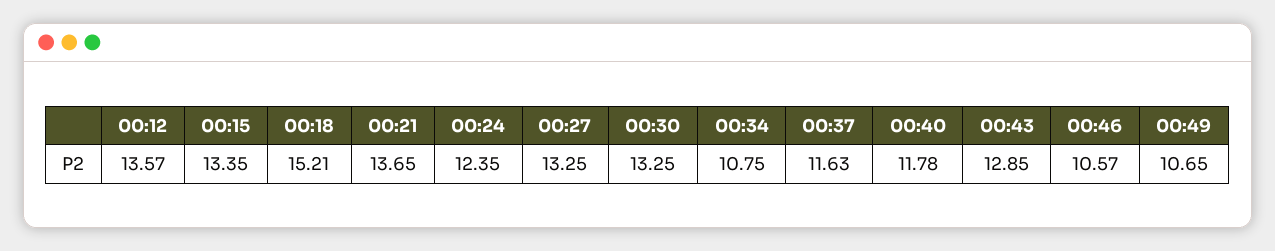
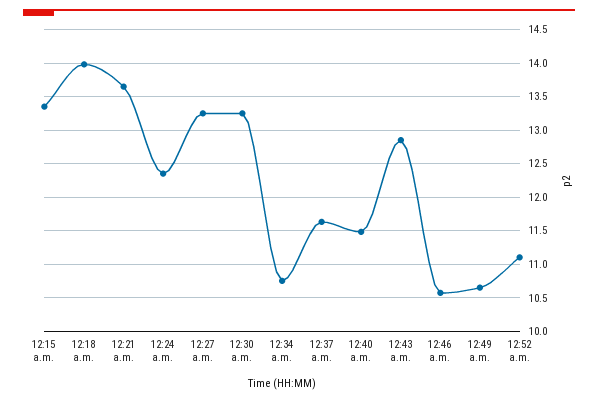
00:12: 13.57 -> none
00:18: 15.21 -> 14
00:40: 11.78 -> 11.5
12:52 a.m.: none -> 11.1

